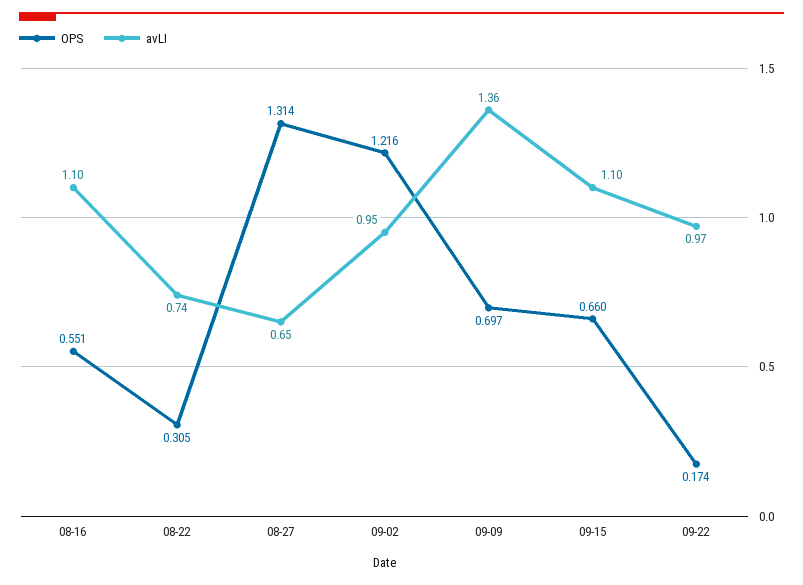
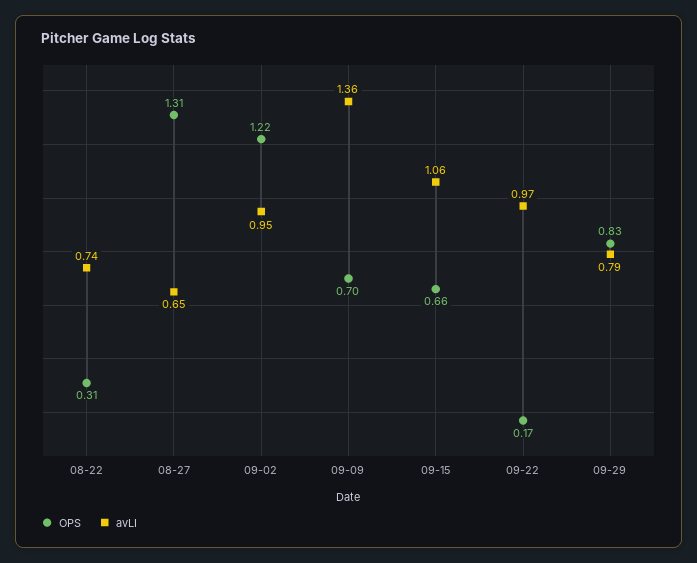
OPS, 08-16: 0.551 -> none
avLI, 08-16: 1.1 -> none
avLI, 09-15: 1.1 -> 1.06
OPS, 09-29: none -> 0.83
avLI, 09-29: none -> 0.79

